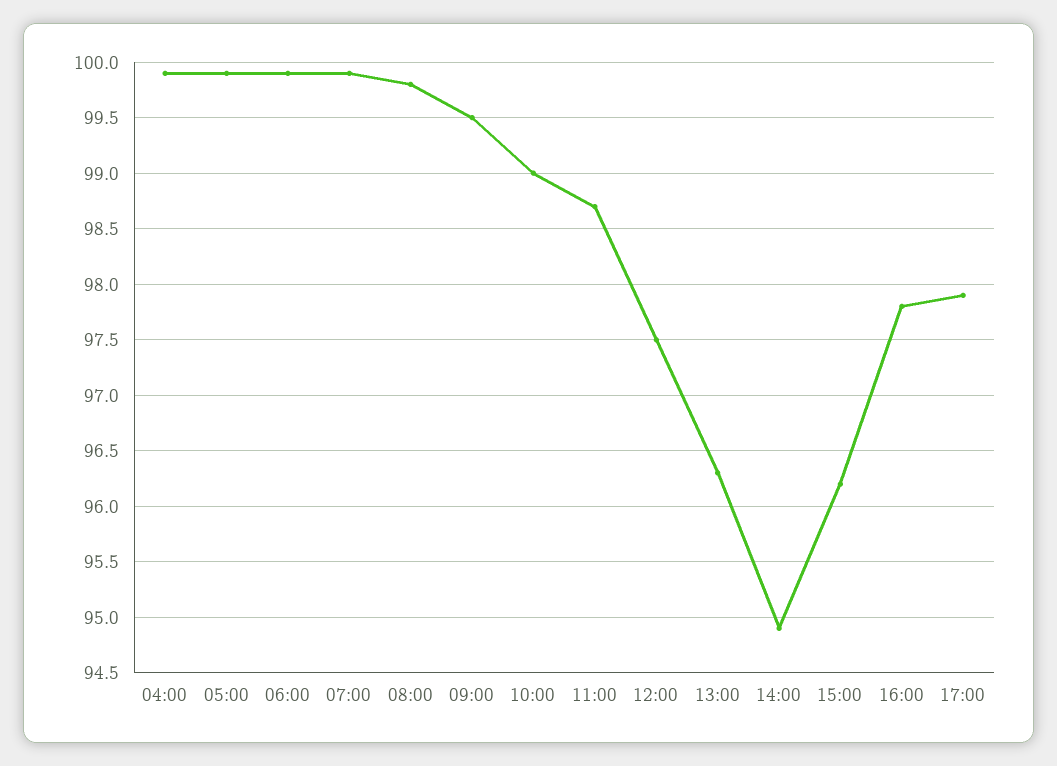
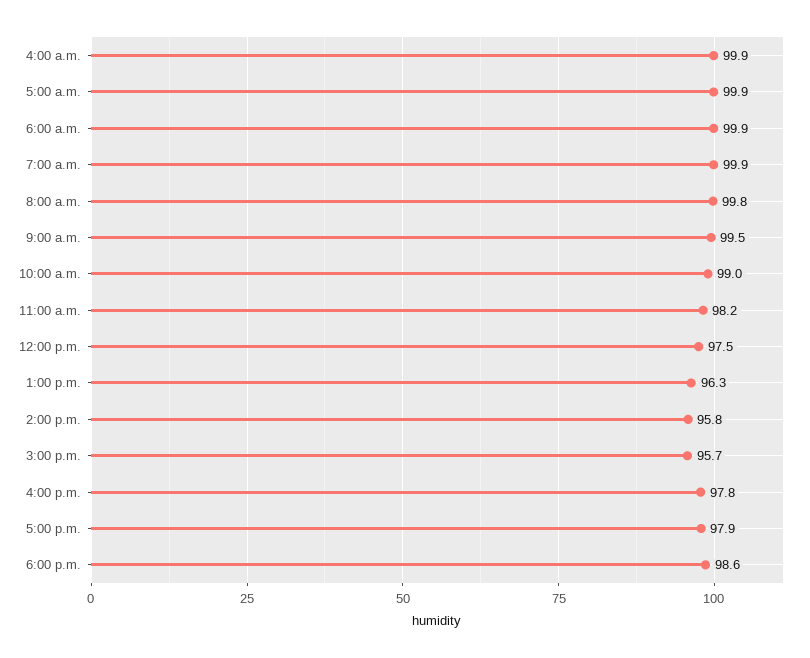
11:00: 98.7 -> 98.2
14:00: 94.9 -> 95.8
15:00: 96.2 -> 95.7
6:00 p.m.: none -> 98.6

